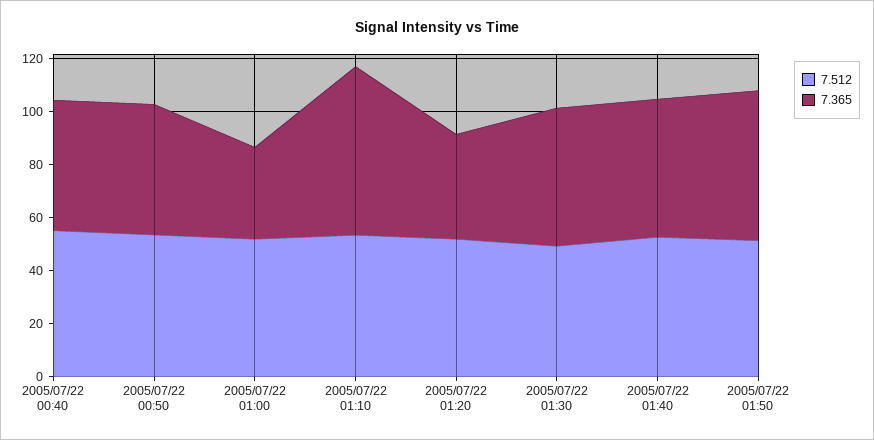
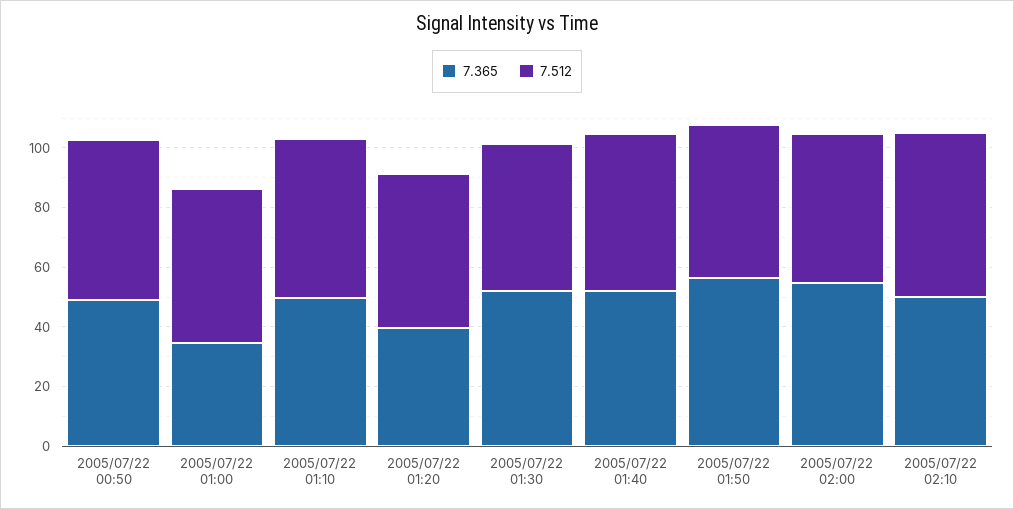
7.512, 2005/07/22 00:40: 55 -> none
7.365, 2005/07/22 00:40: 50 -> none
7.365, 2005/07/22 01:10: 65 -> 50
7.365, 2005/07/22 02:00: none -> 55
7.512, 2005/07/22 02:00: none -> 50
7.365, 2005/07/22 02:10: none -> 50
7.512, 2005/07/22 02:10: none -> 55

